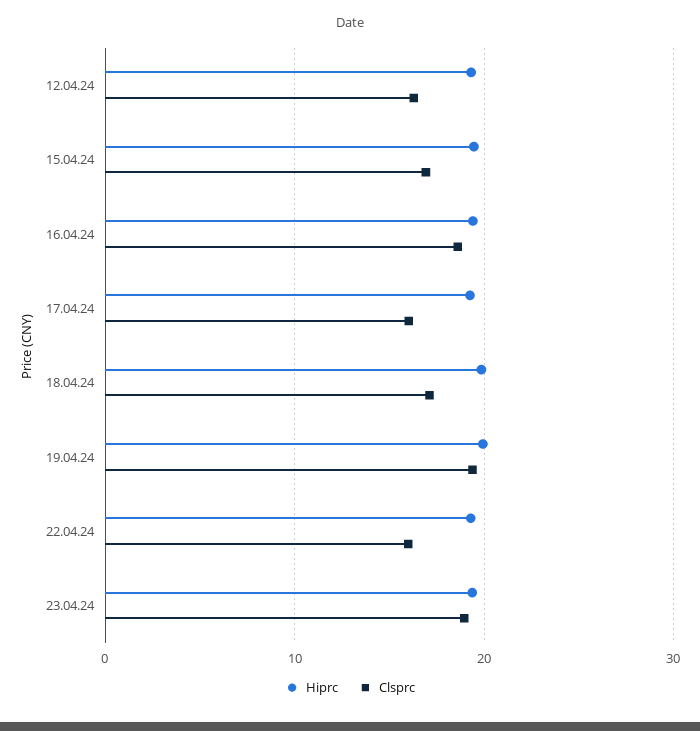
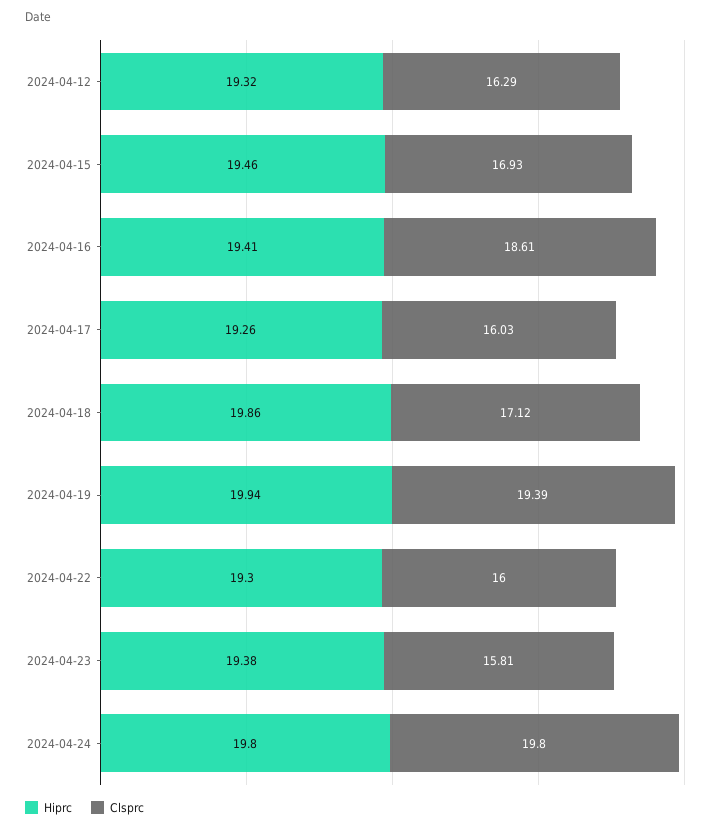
Clsprc, 23.04.24: 19 -> 15.81
Hiprc, 2024-04-24: none -> 19.8
Clsprc, 2024-04-24: none -> 19.8

